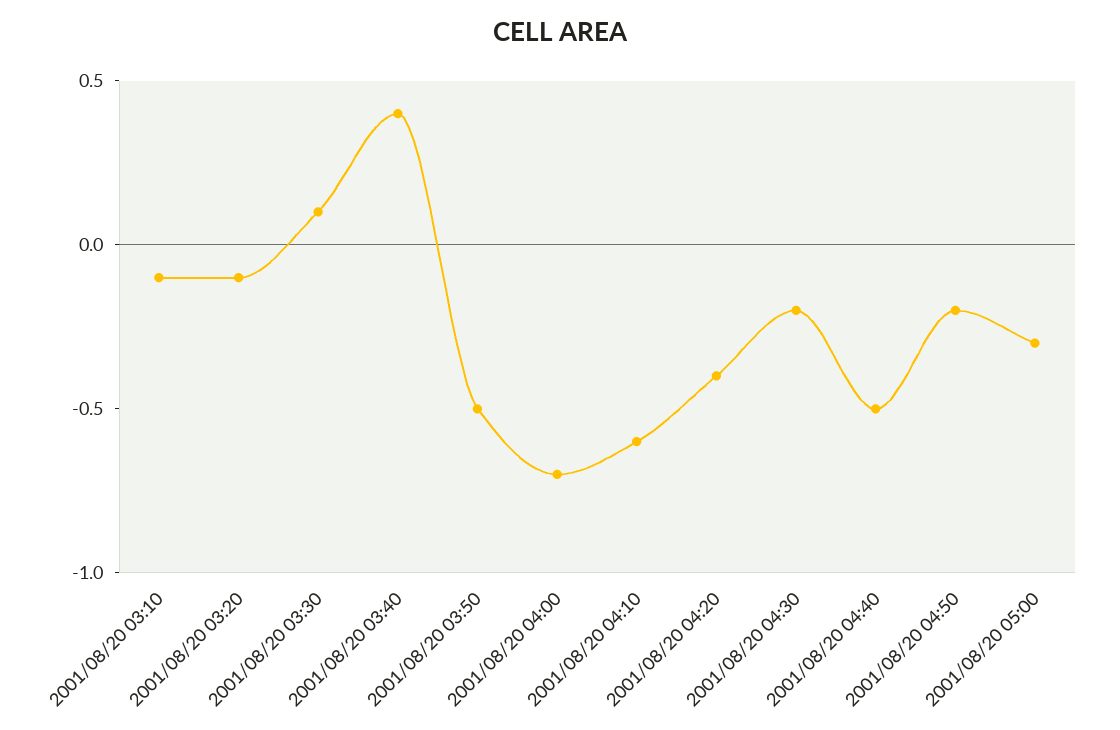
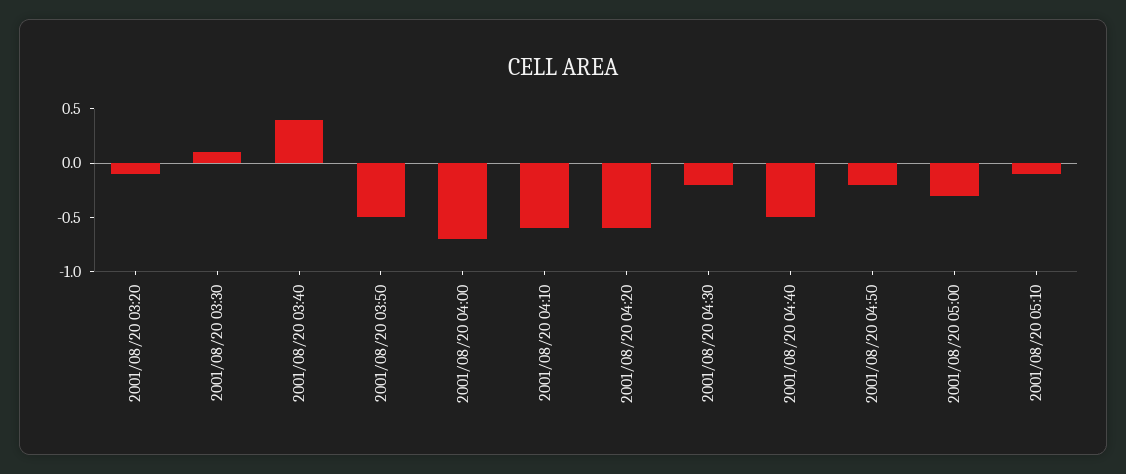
2001/08/20 03:10: -0.1 -> none
2001/08/20 04:20: -0.4 -> -0.6
2001/08/20 05:10: none -> -0.1

